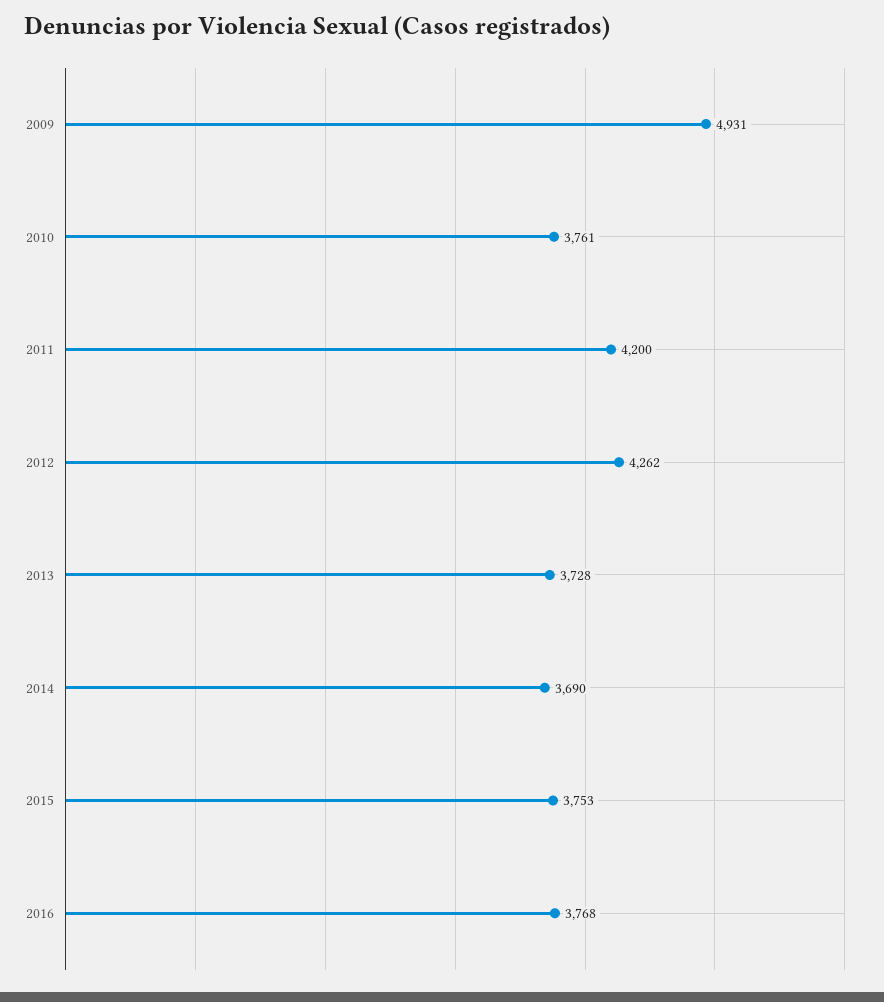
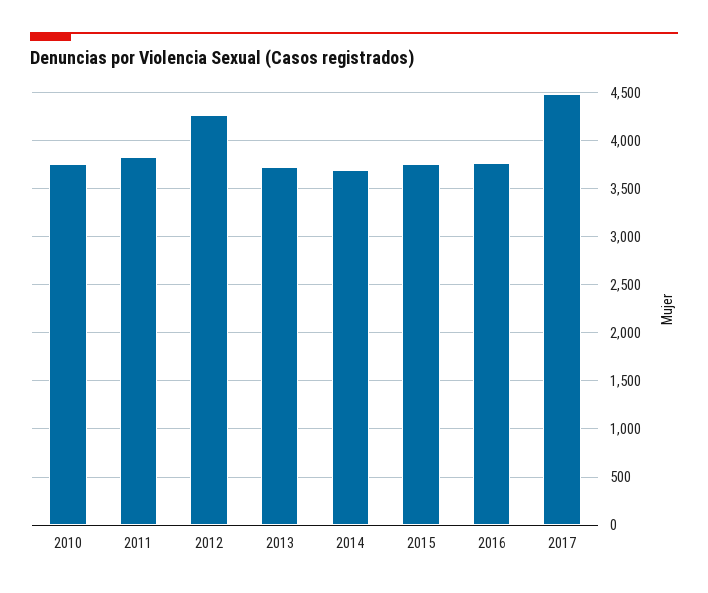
2009: 4931 -> none
2011: 4200 -> 3800
2017: none -> 4500

